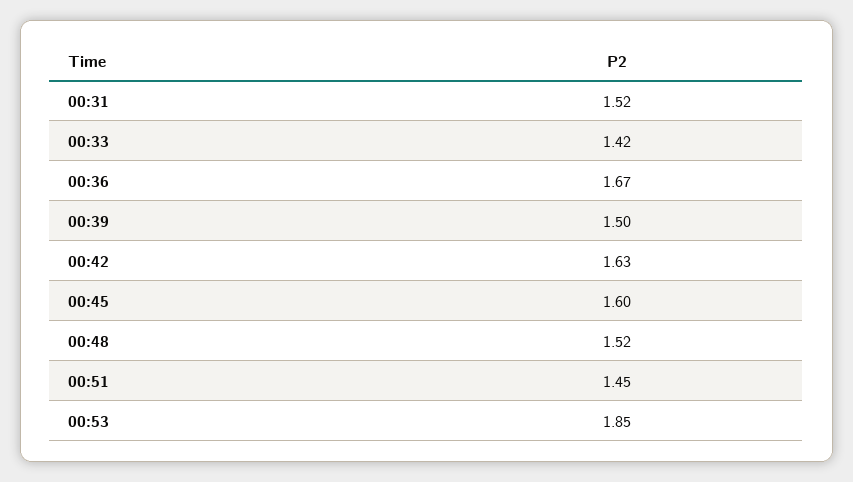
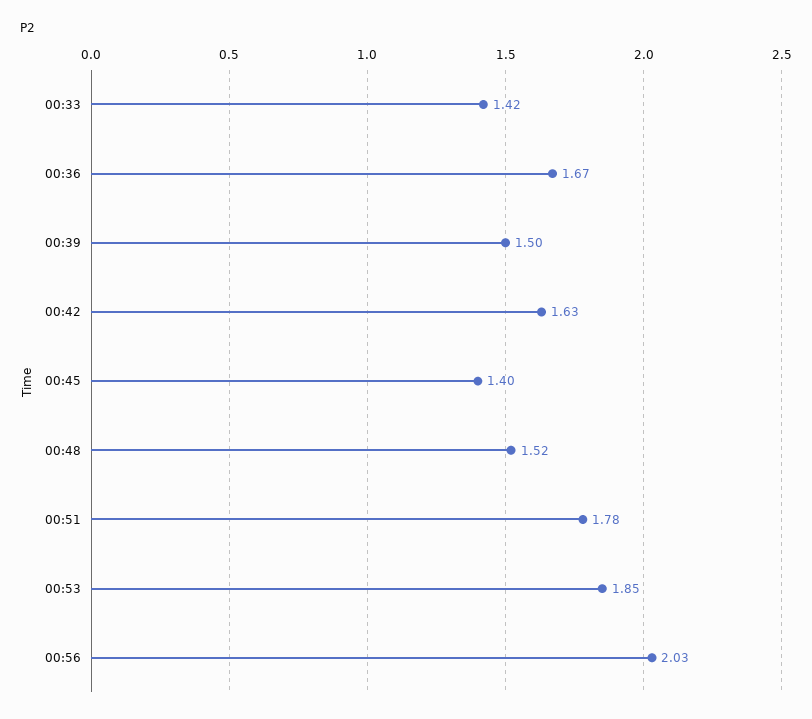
00:31: 1.52 -> none
00:45: 1.6 -> 1.4
00:51: 1.45 -> 1.78
00:56: none -> 2.03

